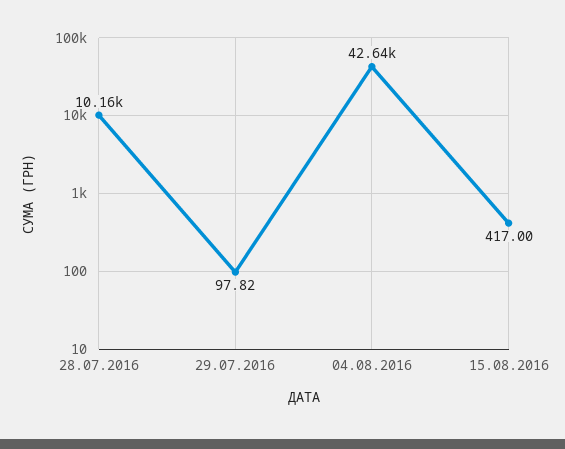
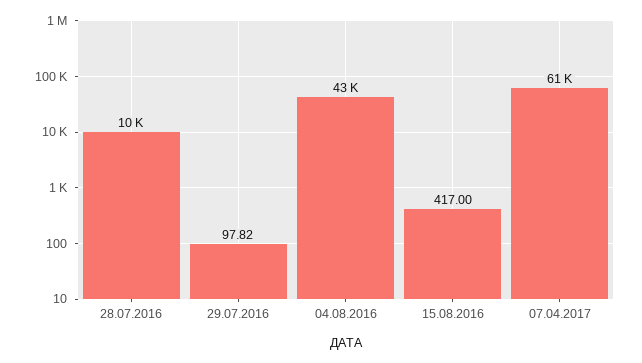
07.04.2017: none -> 61000

